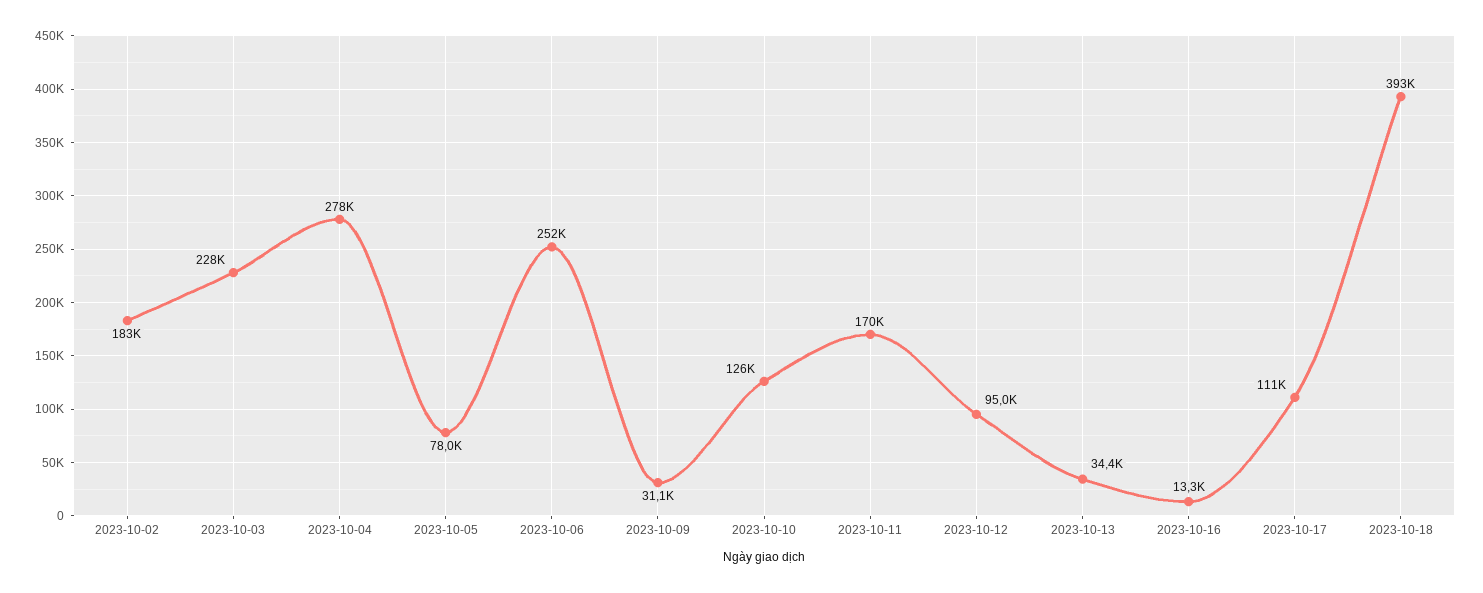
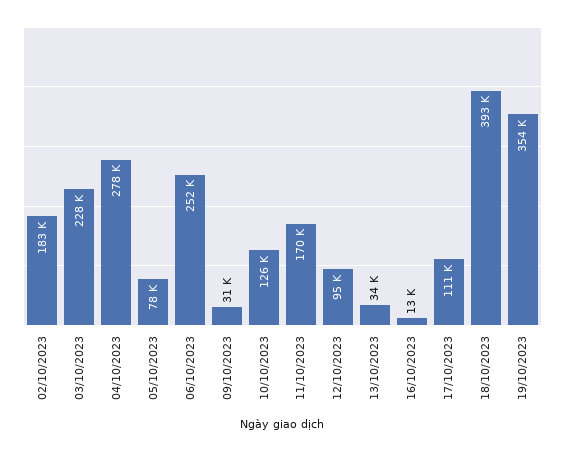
19/10/2023: none -> 354000

